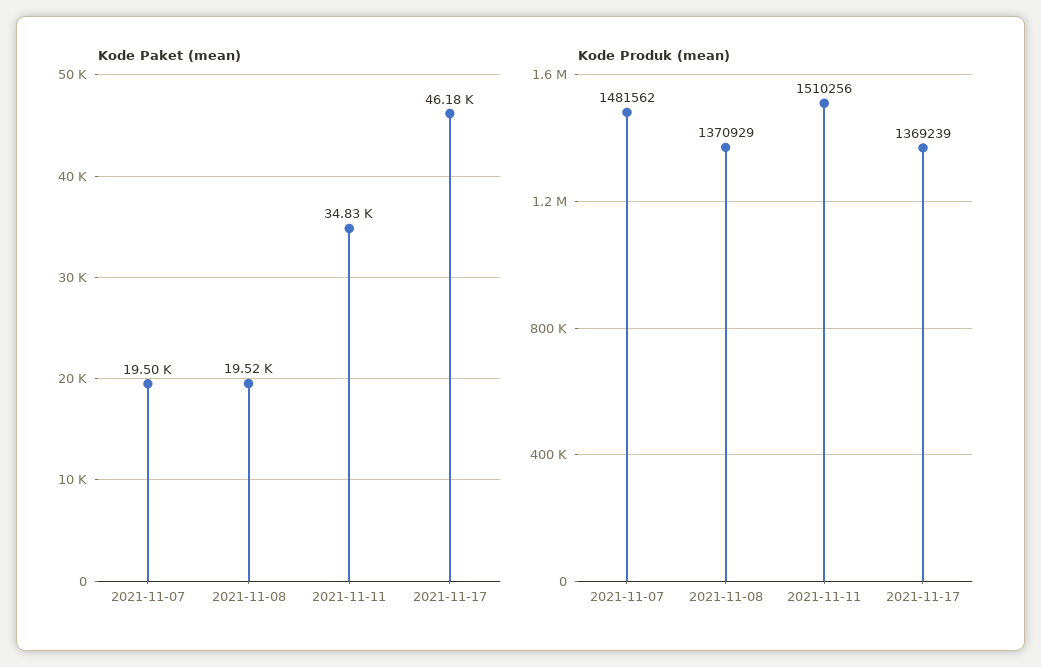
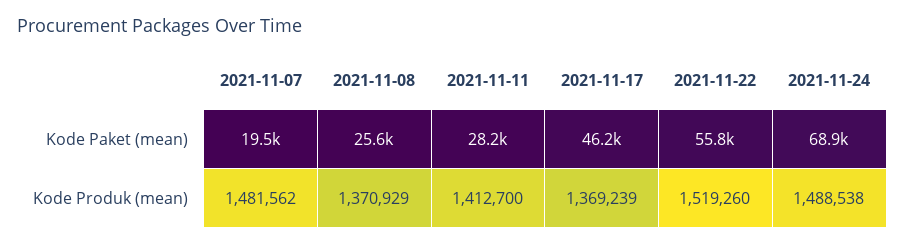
Kode Paket (mean), 2021-11-08: 19520 -> 25600
Kode Paket (mean), 2021-11-11: 34830 -> 28200
Kode Produk (mean), 2021-11-11: 1510256 -> 1412700
Kode Paket (mean), 2021-11-22: none -> 55800
Kode Paket (mean), 2021-11-24: none -> 68900
Kode Produk (mean), 2021-11-22: none -> 1519260
Kode Produk (mean), 2021-11-24: none -> 1488538

